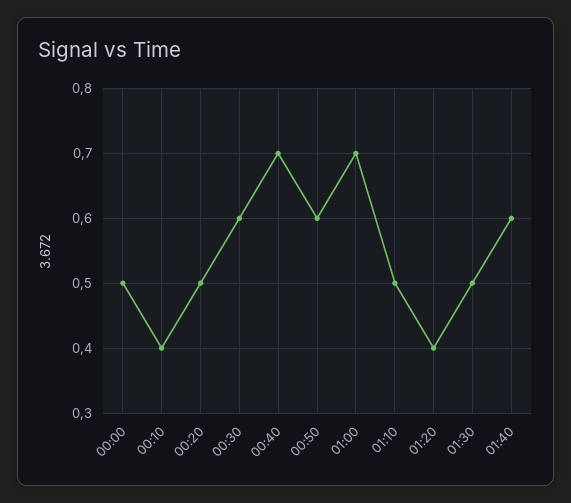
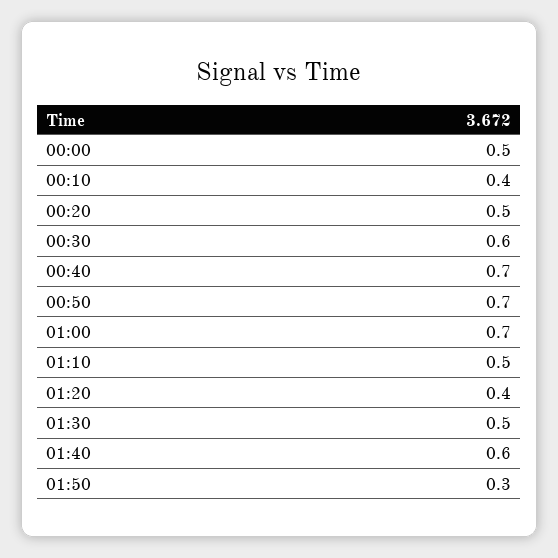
00:50: 0.6 -> 0.7
01:50: none -> 0.3

